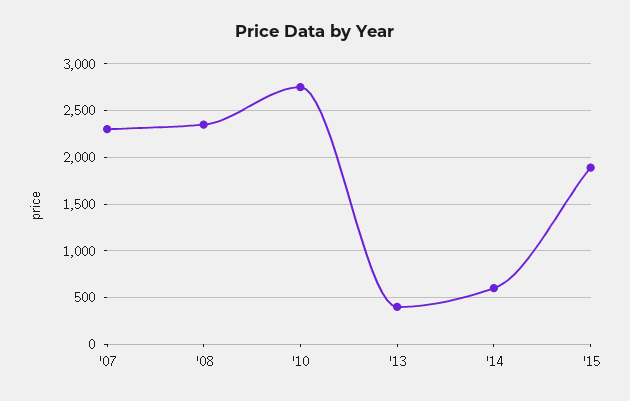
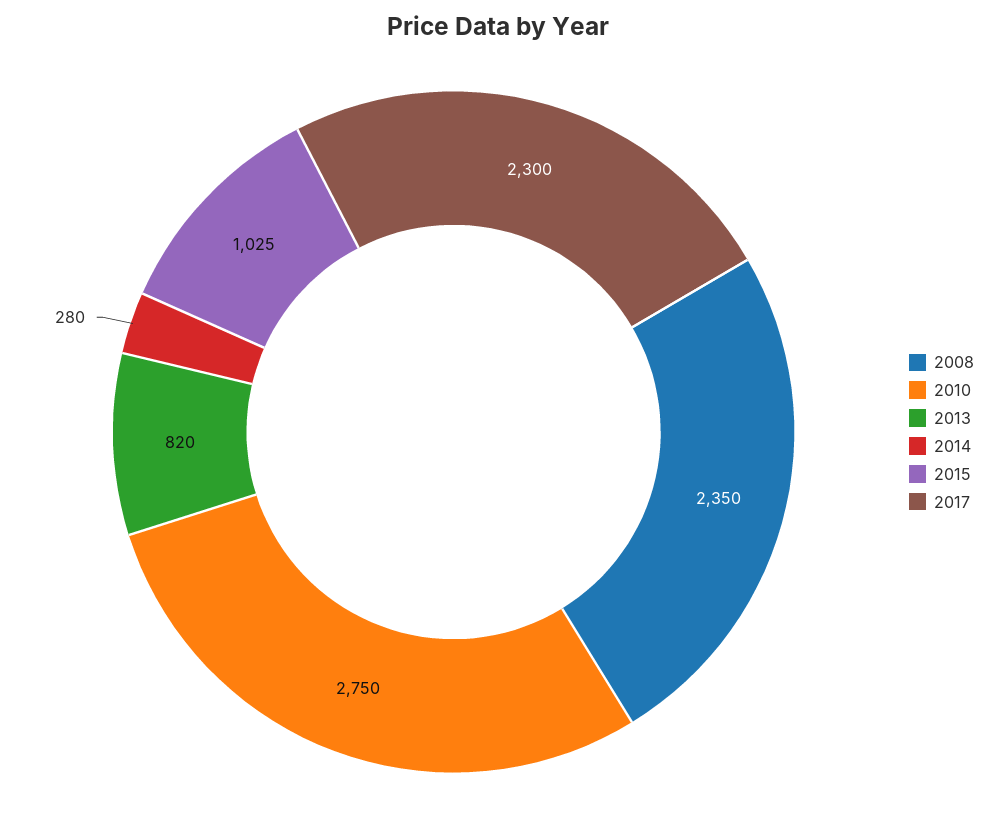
'07: 2300 -> none
'13: 400 -> 820
'14: 600 -> 280
'15: 1900 -> 1025
2017: none -> 2300

